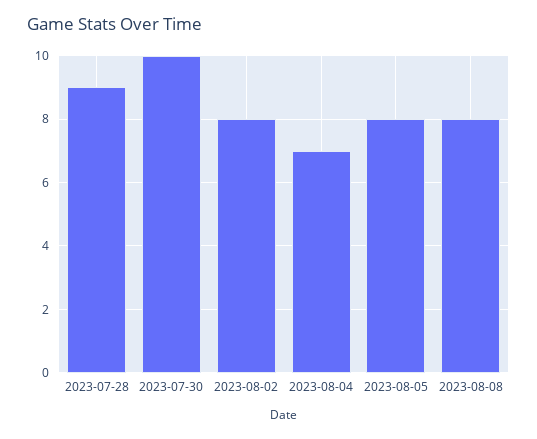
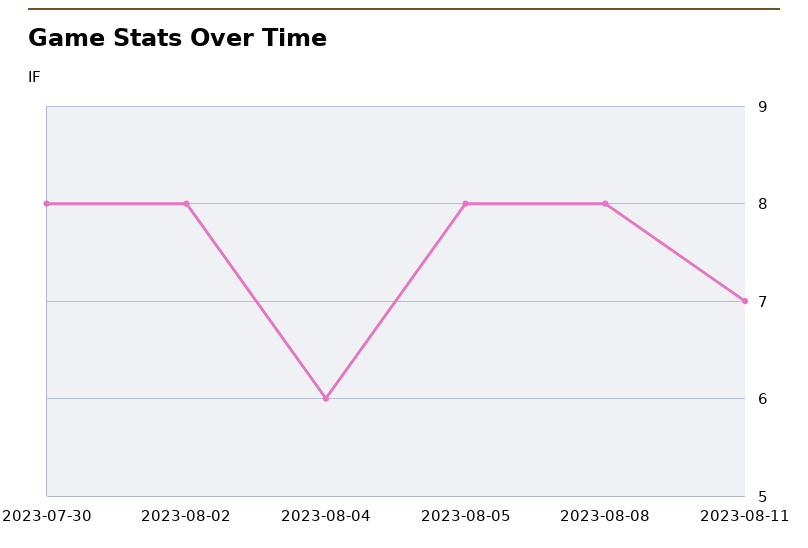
2023-07-28: 9 -> none
2023-07-30: 10 -> 8
2023-08-04: 7 -> 6
2023-08-11: none -> 7

